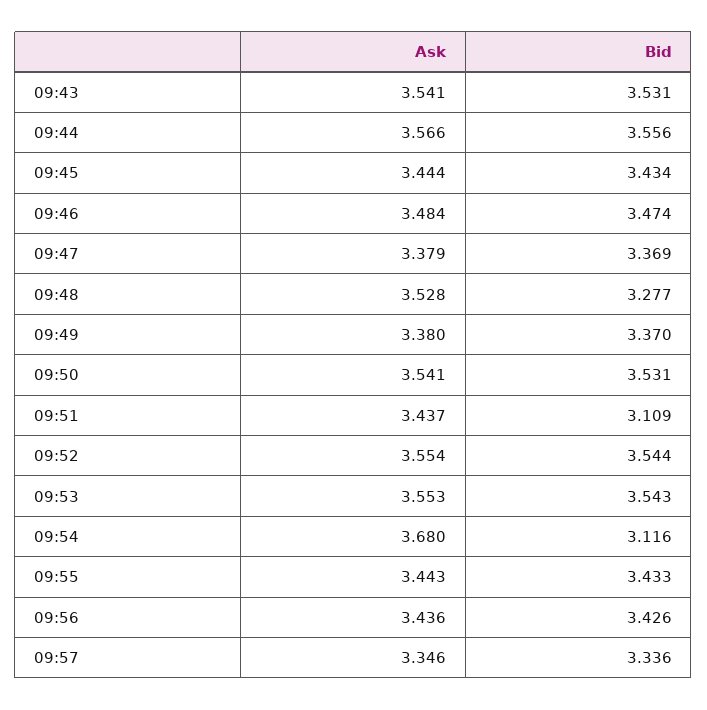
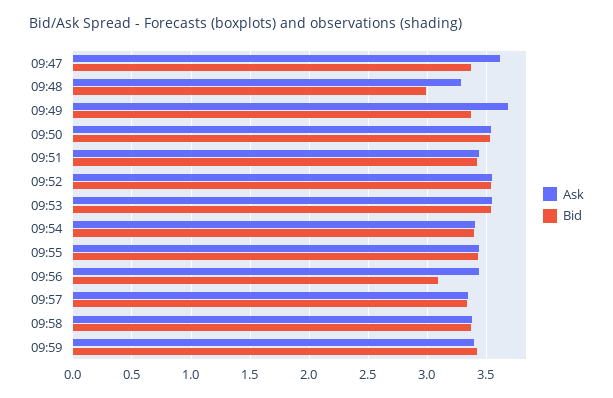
Ask, 09:43: 3.541 -> none
Bid, 09:43: 3.531 -> none
Ask, 09:44: 3.566 -> none
Bid, 09:44: 3.556 -> none
Ask, 09:45: 3.444 -> none
Bid, 09:45: 3.434 -> none
Ask, 09:46: 3.484 -> none
Bid, 09:46: 3.474 -> none
Ask, 09:47: 3.379 -> 3.6
Ask, 09:48: 3.528 -> 3.3
Bid, 09:48: 3.277 -> 3
Ask, 09:49: 3.38 -> 3.7
Bid, 09:51: 3.109 -> 3.4
Ask, 09:54: 3.68 -> 3.4
Bid, 09:54: 3.116 -> 3.4
Bid, 09:56: 3.426 -> 3.1
Ask, 09:58: none -> 3.4
Bid, 09:58: none -> 3.4
Ask, 09:59: none -> 3.4
Bid, 09:59: none -> 3.4

